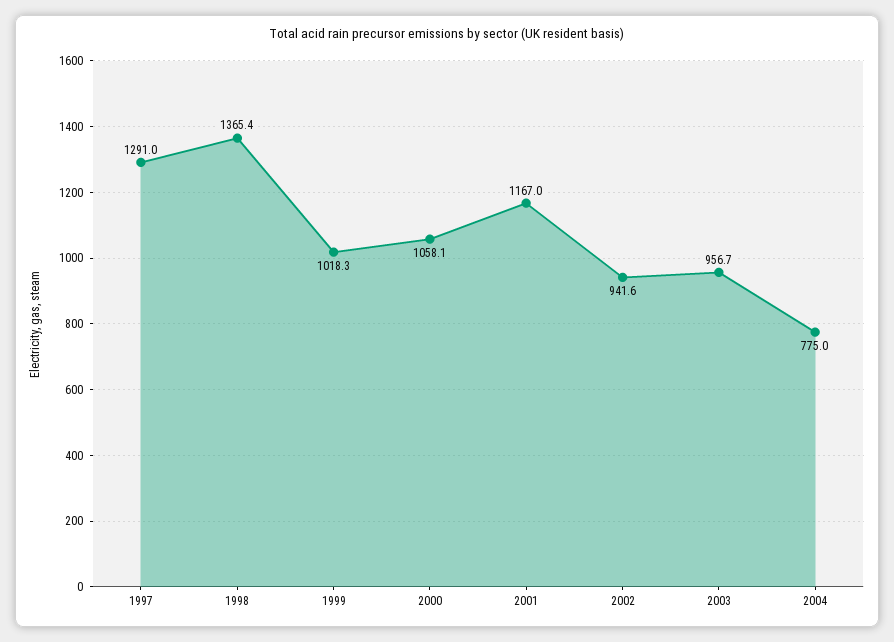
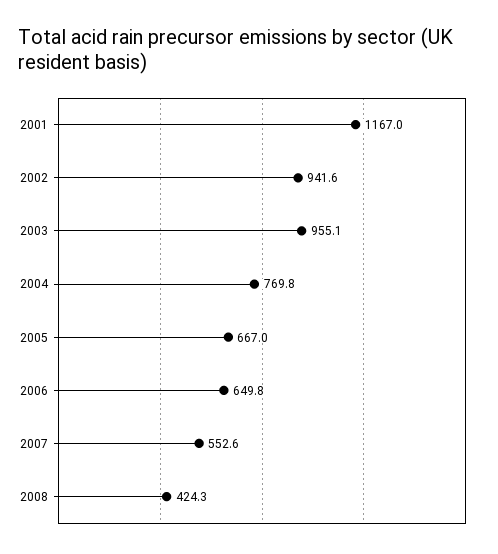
1997: 1291 -> none
1998: 1365.4 -> none
1999: 1018.3 -> none
2000: 1058.1 -> none
2003: 956.7 -> 955.1
2004: 775 -> 769.8
2005: none -> 667
2006: none -> 649.8
2007: none -> 552.6
2008: none -> 424.3

